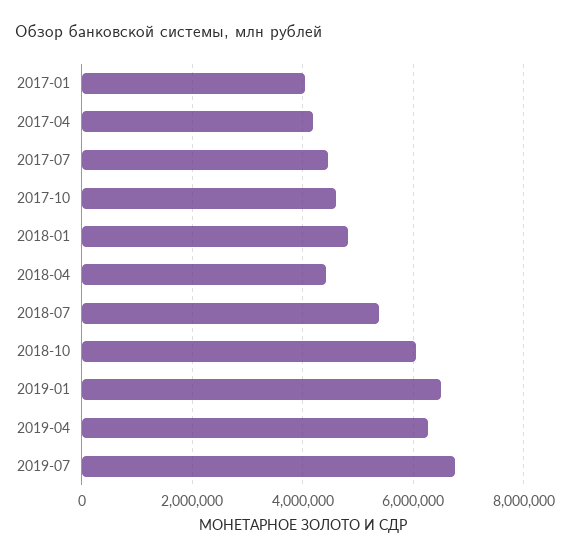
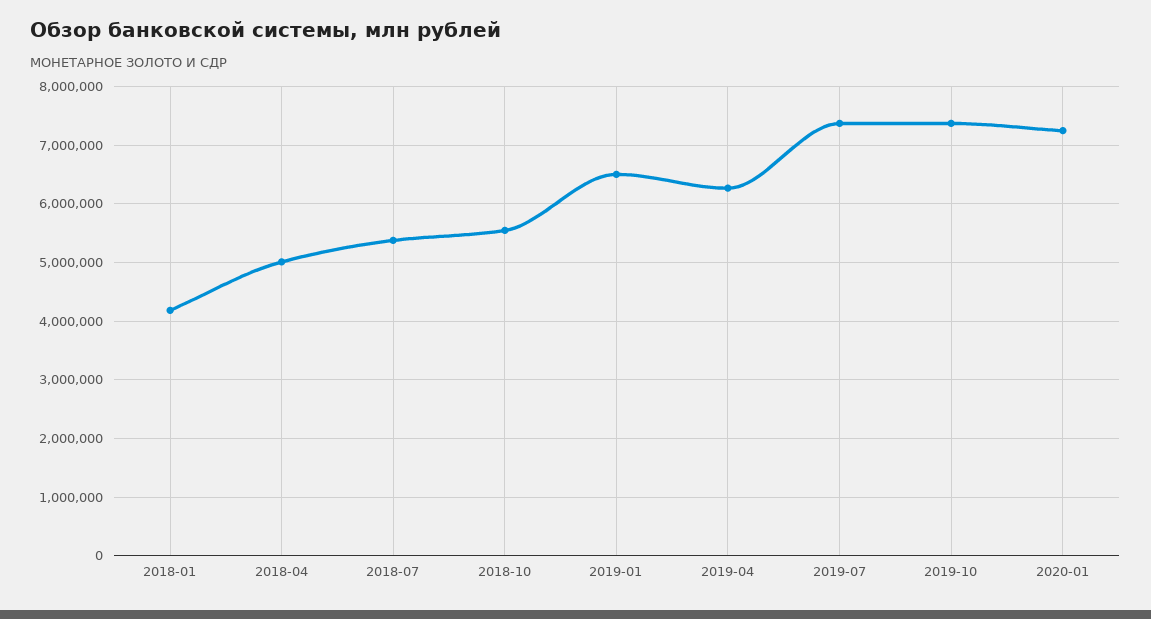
2017-01: 4000000 -> none
2017-04: 4200000 -> none
2017-07: 4400000 -> none
2017-10: 4600000 -> none
2018-01: 4800000 -> 4200000
2018-04: 4400000 -> 5000000
2018-10: 6000000 -> 5600000
2019-07: 6800000 -> 7400000
2019-10: none -> 7400000
2020-01: none -> 7200000

